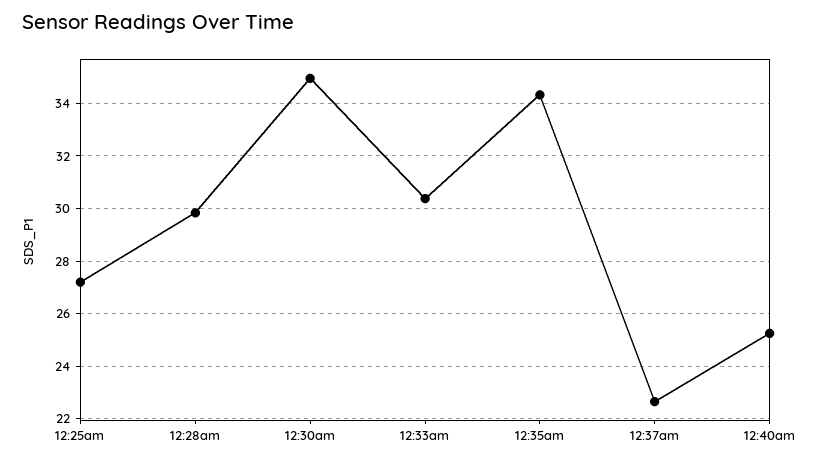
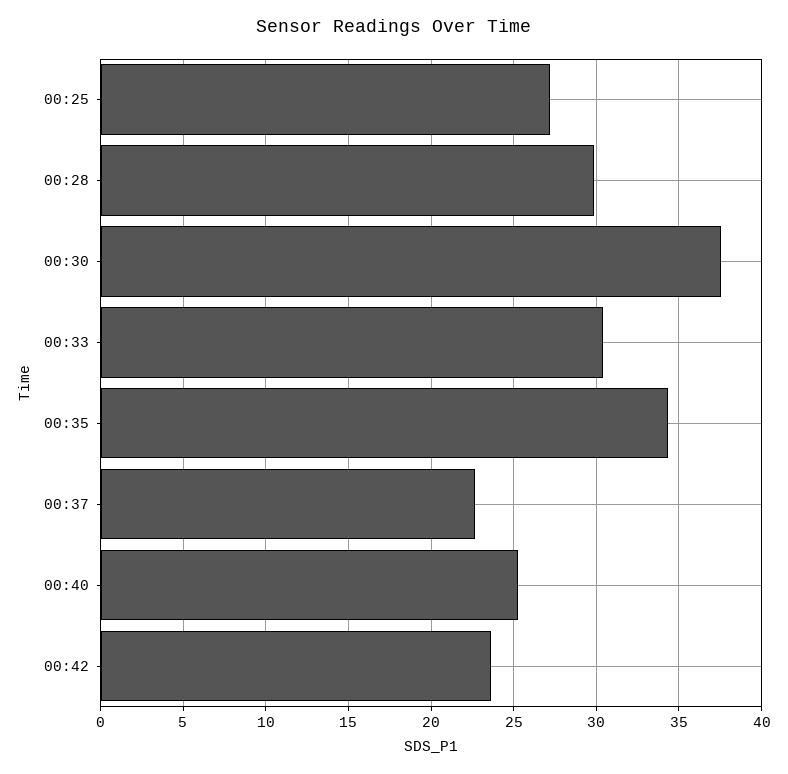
12:30am: 35 -> 37.5
00:42: none -> 23.5

